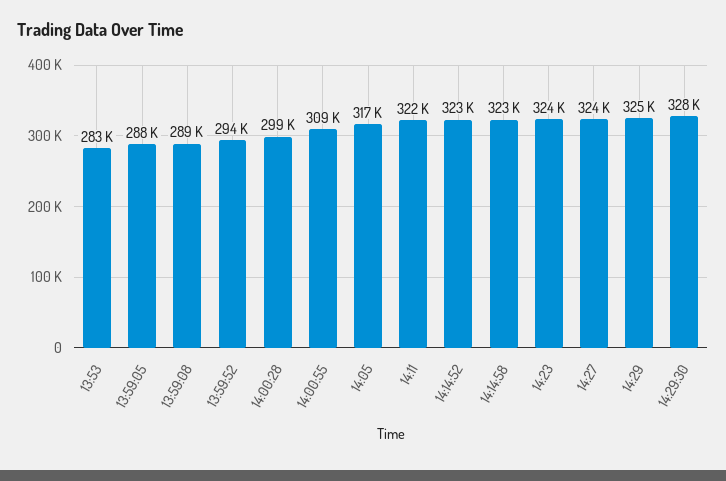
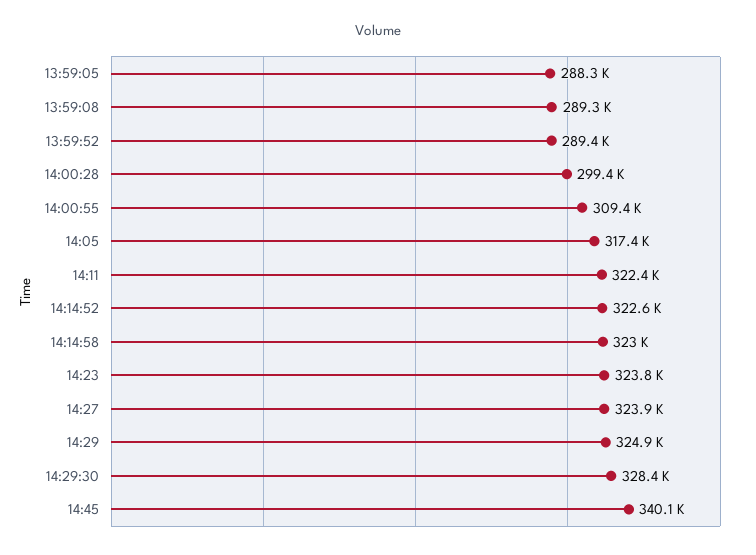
13:53: 283000 -> none
13:59:52: 294000 -> 289400
14:45: none -> 340100

